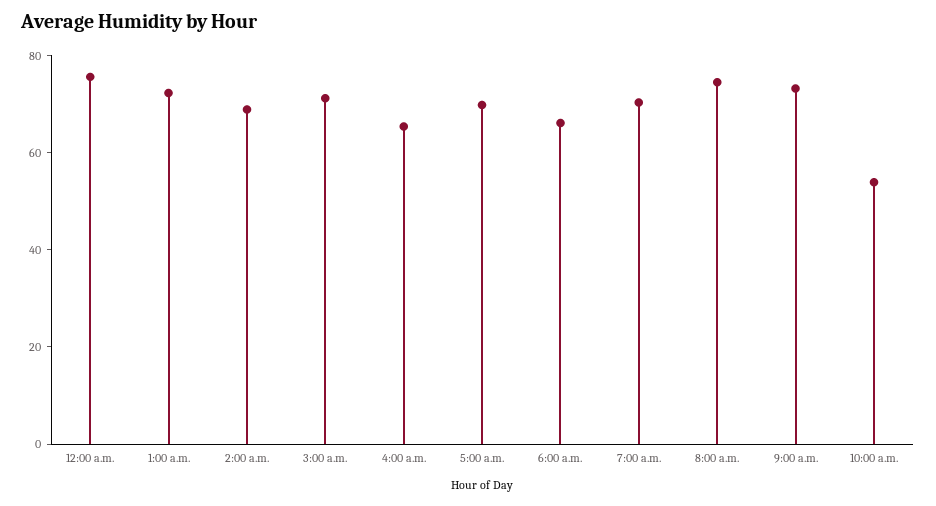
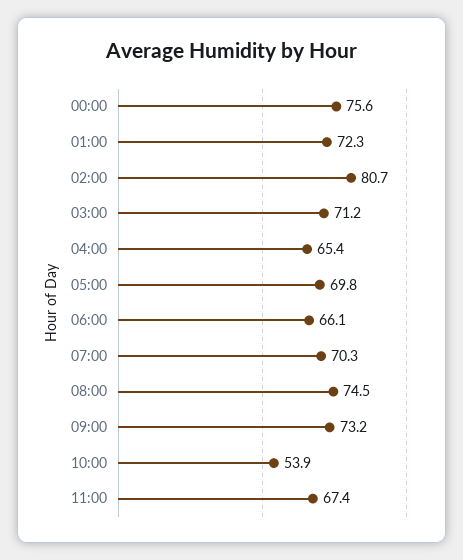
2:00 a.m.: 70 -> 80.7
11:00: none -> 67.4

